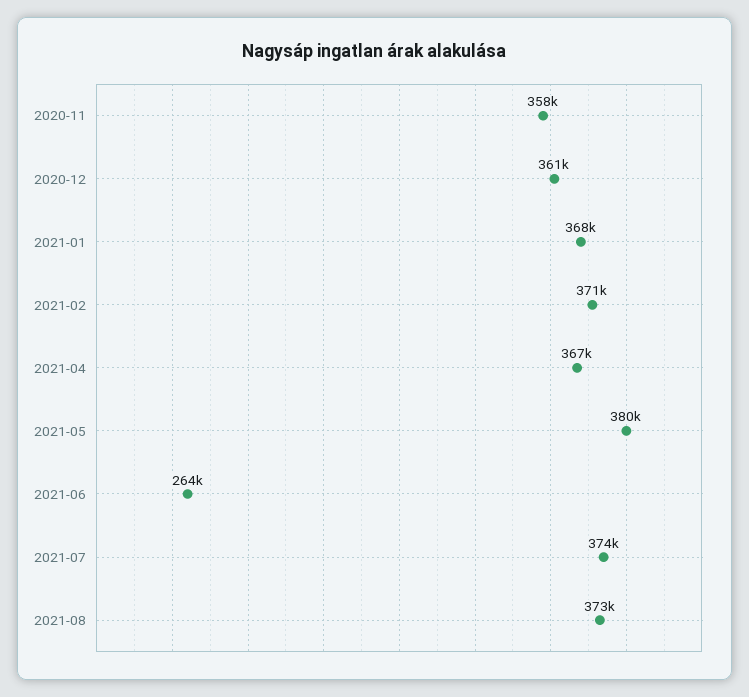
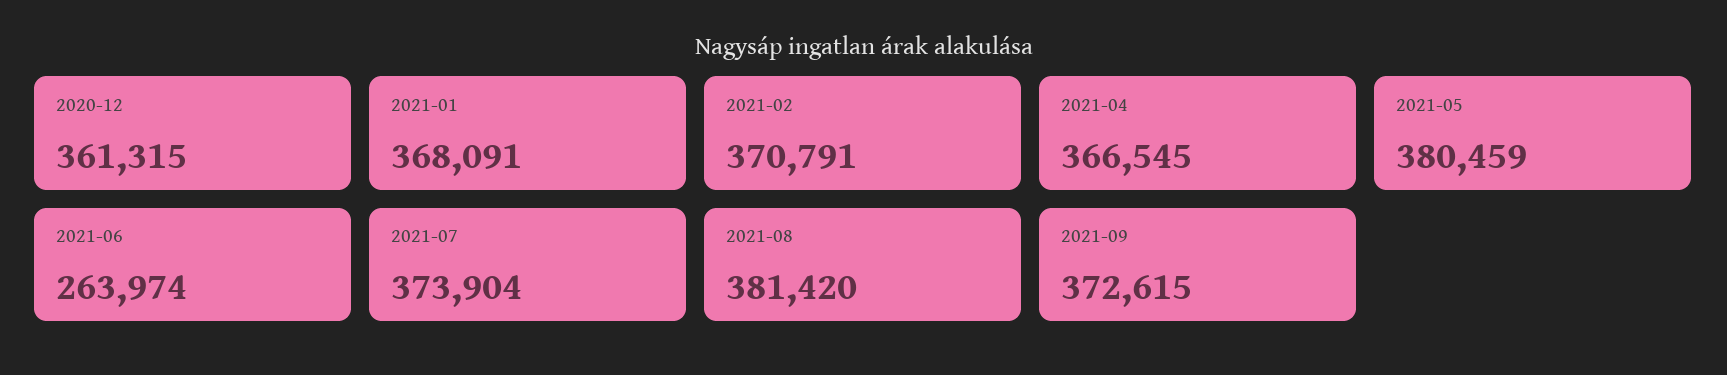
2020-11: 358000 -> none
2021-08: 373000 -> 381420
2021-09: none -> 372615

